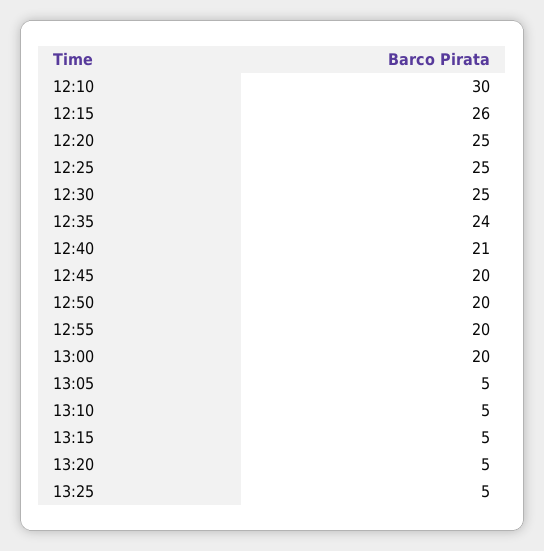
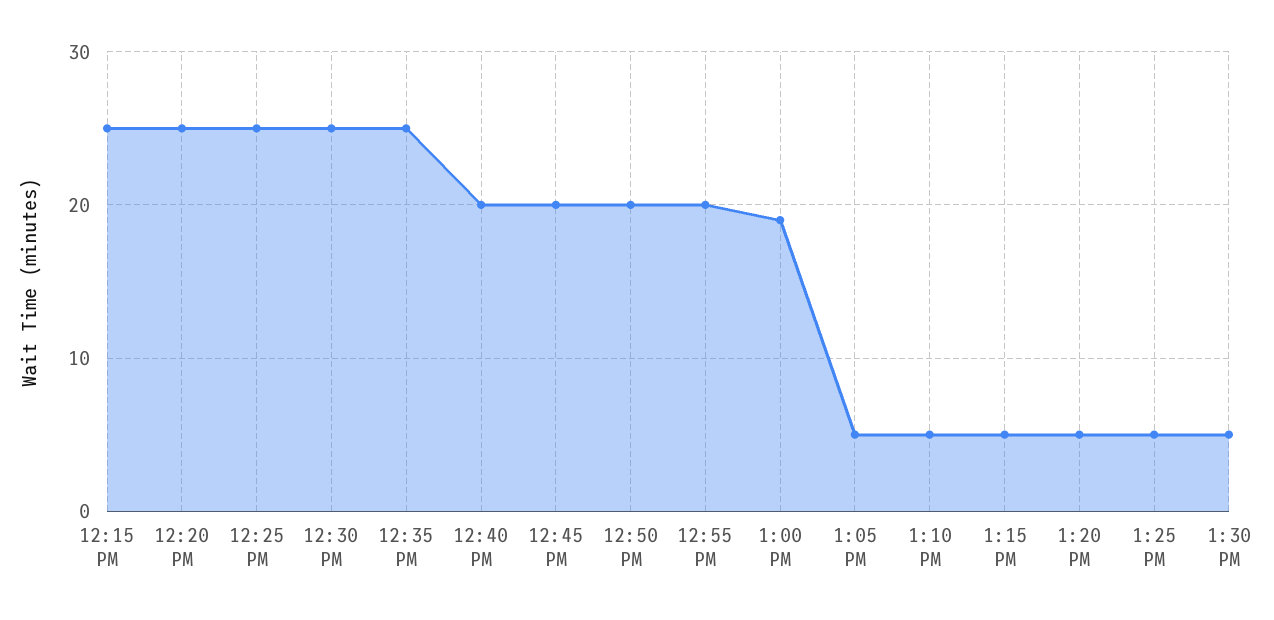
12:10: 30 -> none
12:15: 26 -> 25
12:35: 24 -> 25
12:40: 21 -> 20
13:00: 20 -> 19
1:30 PM: none -> 5

